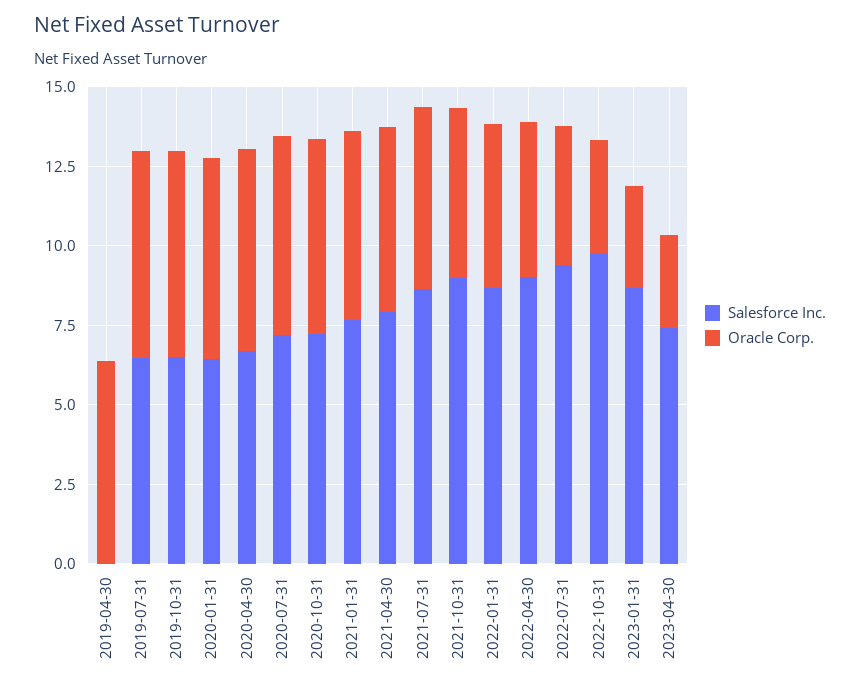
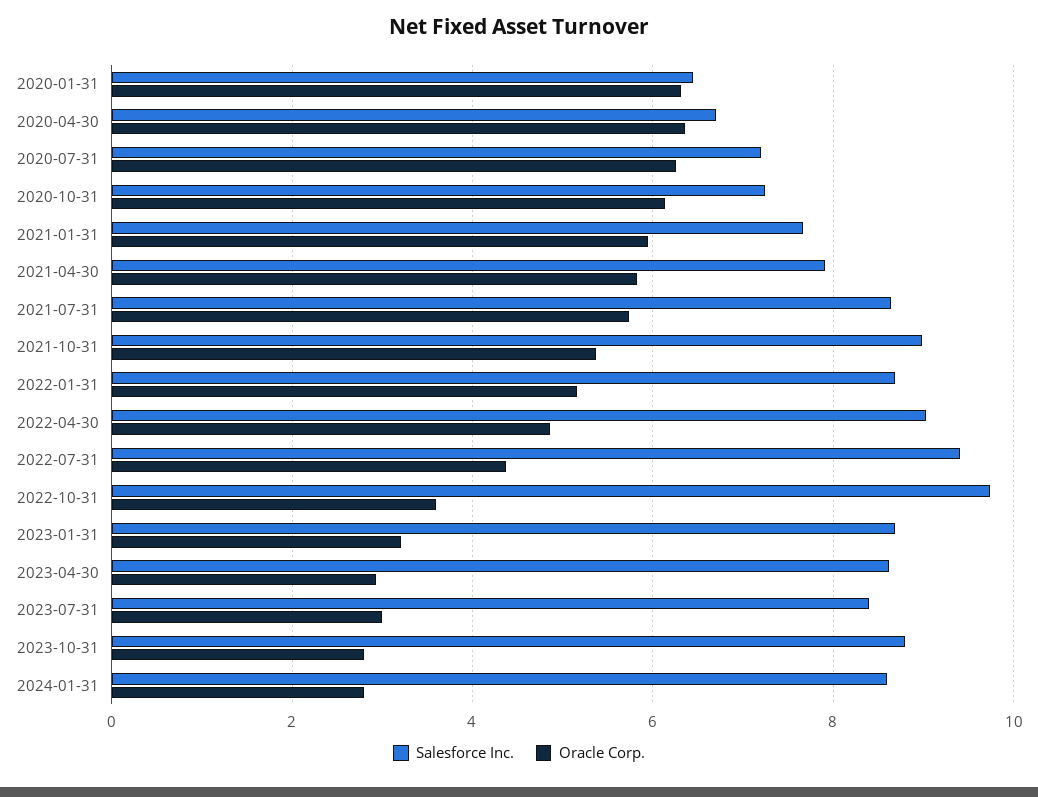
Salesforce Inc., 2019-04-30: 0 -> none
Oracle Corp., 2019-04-30: 6.5 -> none
Salesforce Inc., 2019-07-31: 6.5 -> none
Oracle Corp., 2019-07-31: 6.5 -> none
Salesforce Inc., 2019-10-31: 6.5 -> none
Oracle Corp., 2019-10-31: 6.5 -> none
Salesforce Inc., 2023-04-30: 7.5 -> 8.6
Salesforce Inc., 2023-07-31: none -> 8.4
Oracle Corp., 2023-07-31: none -> 3
Salesforce Inc., 2023-10-31: none -> 8.8
Oracle Corp., 2023-10-31: none -> 2.8
Salesforce Inc., 2024-01-31: none -> 8.6
Oracle Corp., 2024-01-31: none -> 2.8

